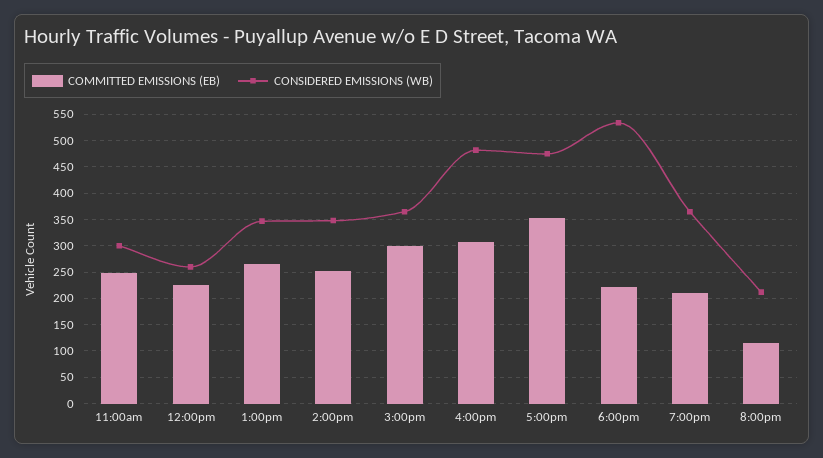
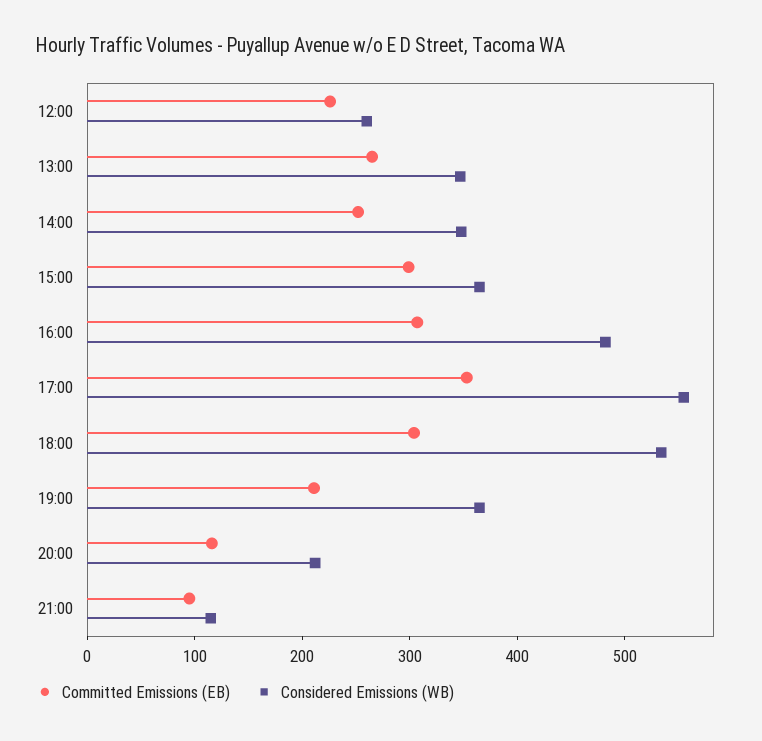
COMMITTED EMISSIONS (EB), 11:00am: 250 -> none
CONSIDERED EMISSIONS (WB), 11:00am: 300 -> none
CONSIDERED EMISSIONS (WB), 5:00pm: 475 -> 560
COMMITTED EMISSIONS (EB), 6:00pm: 225 -> 300
COMMITTED EMISSIONS (EB), 21:00: none -> 100
CONSIDERED EMISSIONS (WB), 21:00: none -> 120

